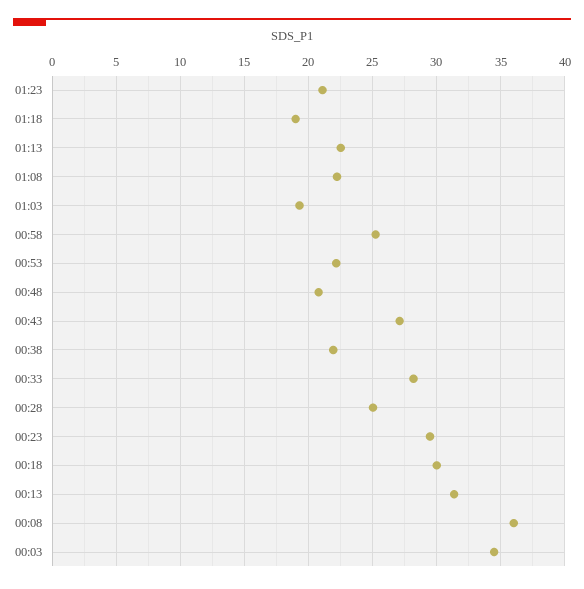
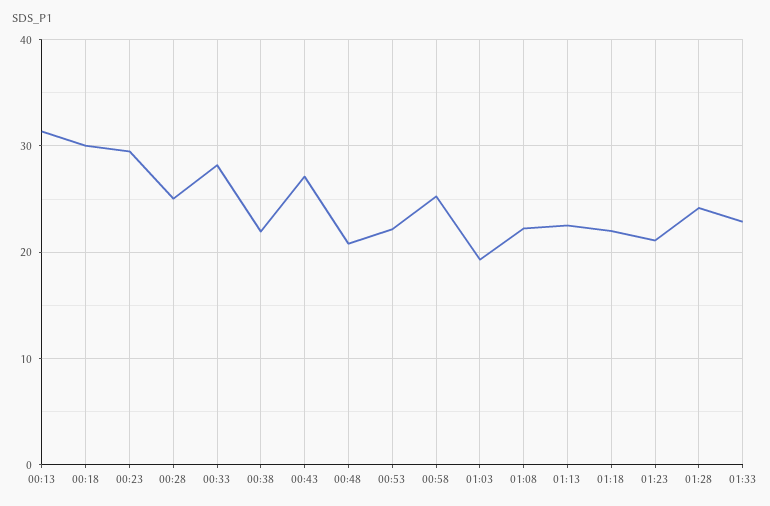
01:18: 19 -> 22
00:08: 36 -> none
00:03: 34.5 -> none
01:28: none -> 24
01:33: none -> 23

